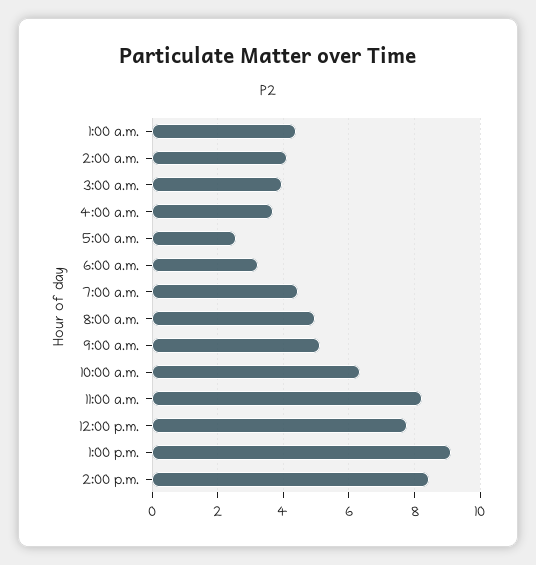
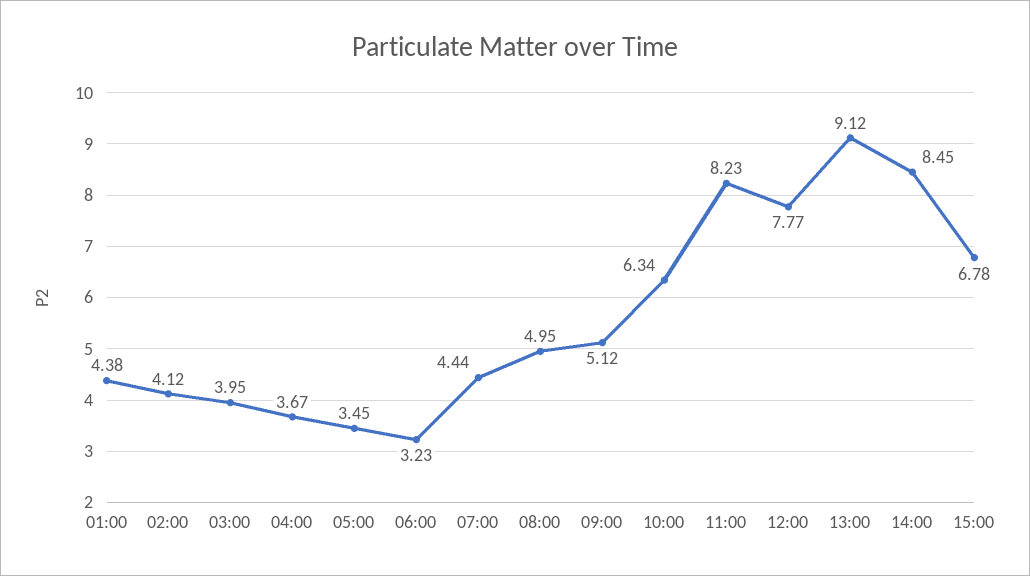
5:00 a.m.: 2.6 -> 3.45
15:00: none -> 6.78

